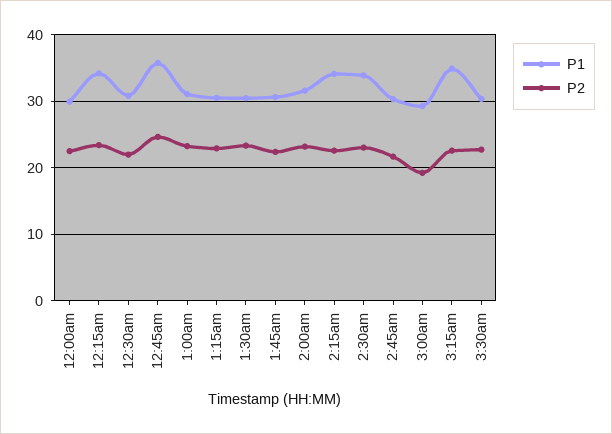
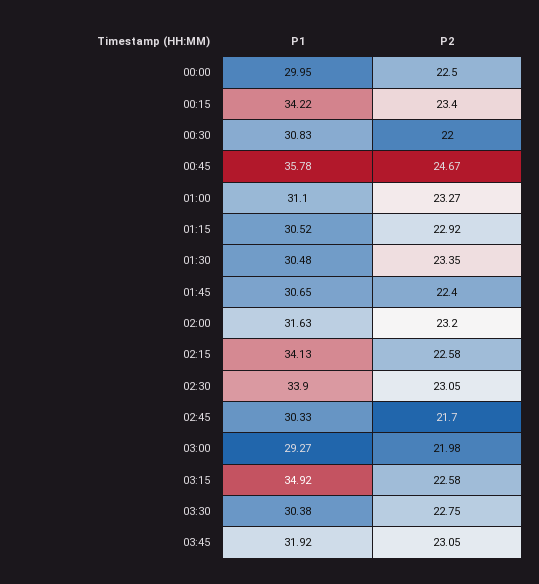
P2, 3:00am: 19 -> 21.98
P1, 03:45: none -> 31.92
P2, 03:45: none -> 23.05

